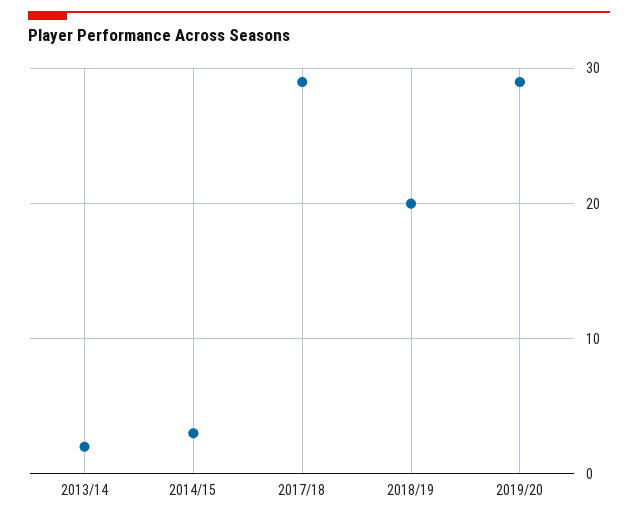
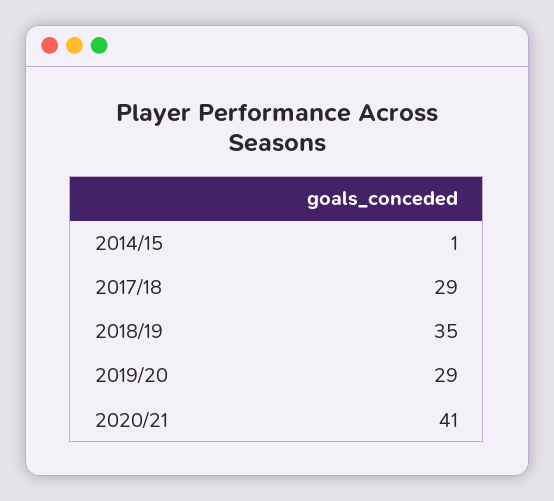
2013/14: 2 -> none
2014/15: 3 -> 1
2018/19: 20 -> 35
2020/21: none -> 41

